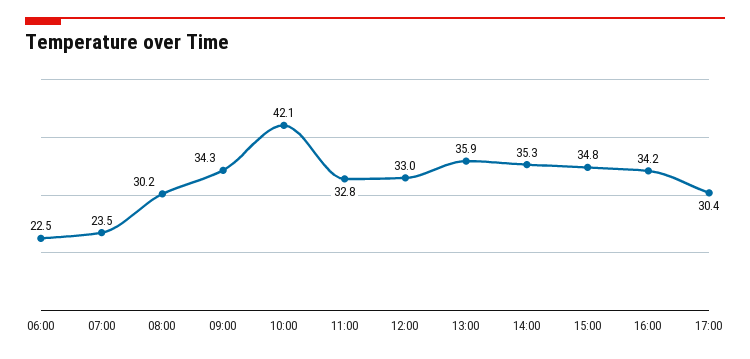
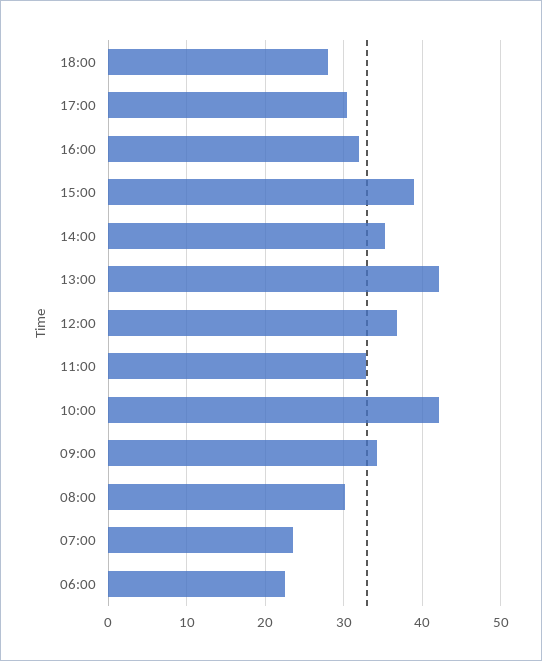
12:00: 33 -> 37
13:00: 35.9 -> 42
15:00: 34.8 -> 39
16:00: 34.2 -> 32
18:00: none -> 28

